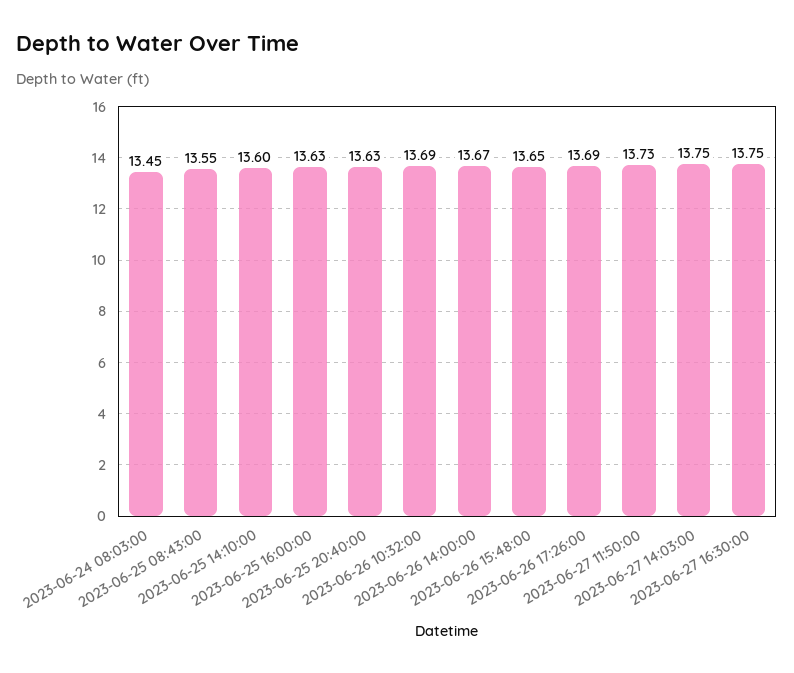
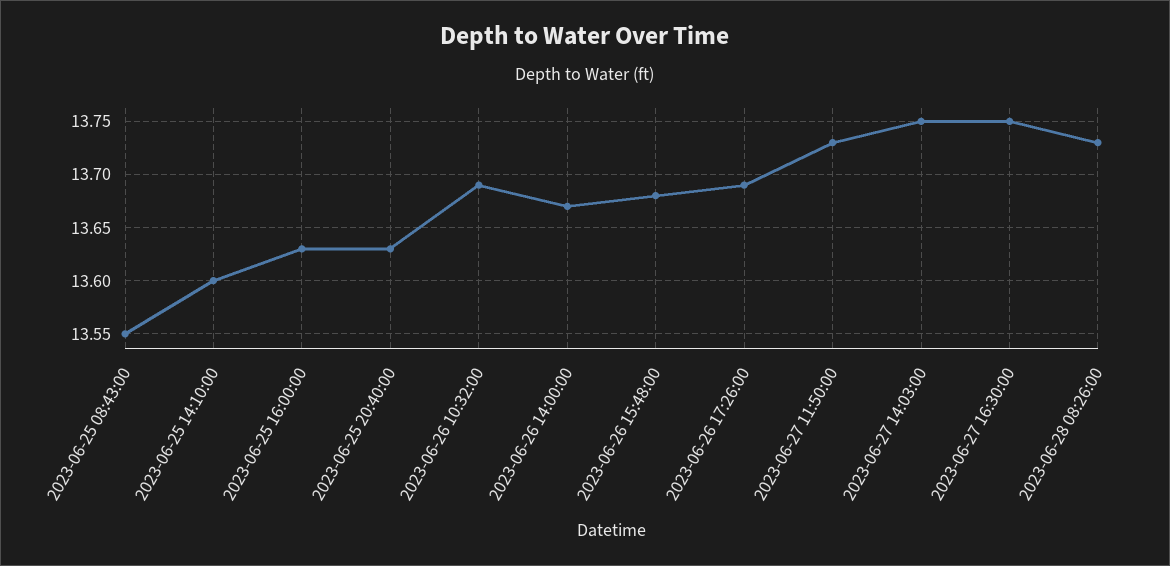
2023-06-24 08:03:00: 13.45 -> none
2023-06-26 15:48:00: 13.65 -> 13.68
2023-06-28 08:26:00: none -> 13.73

